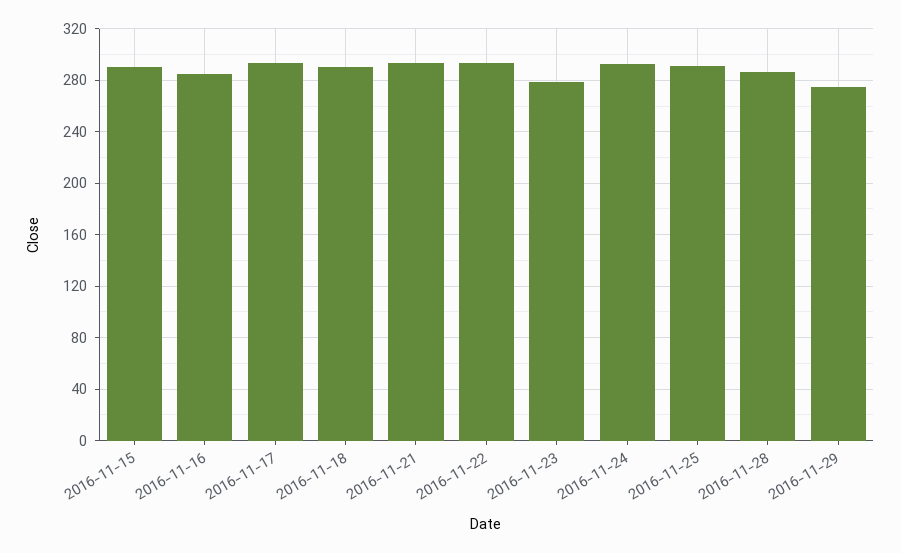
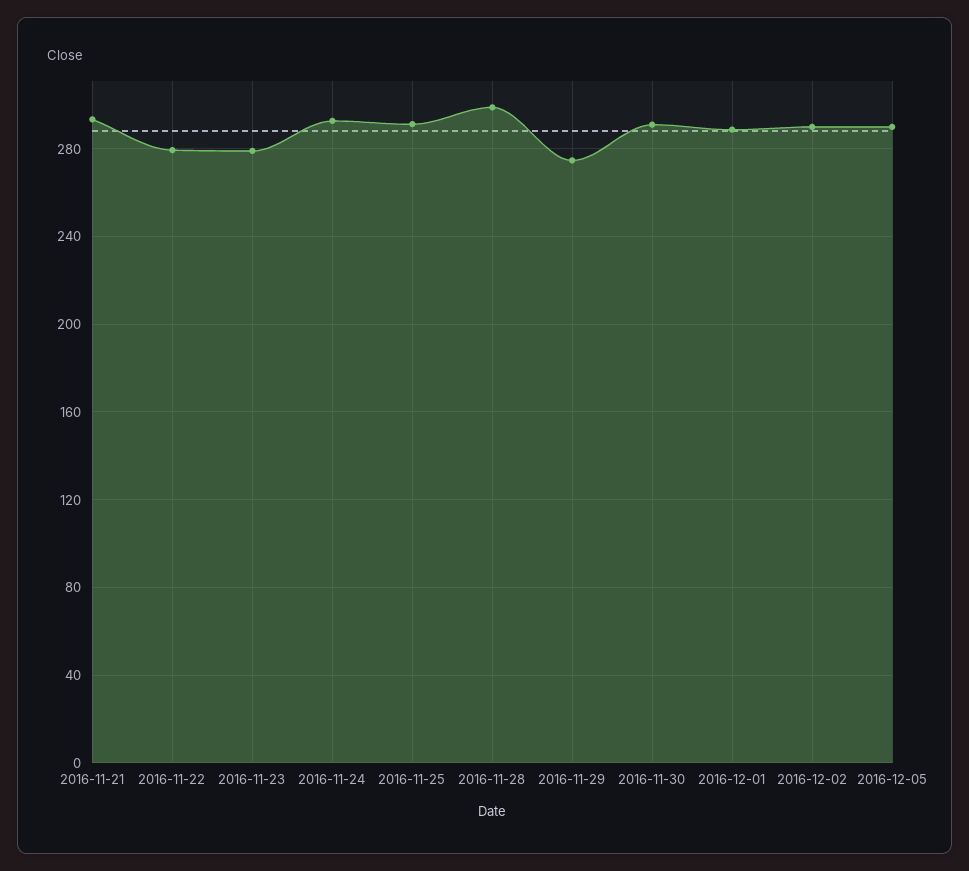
2016-11-15: 290 -> none
2016-11-16: 285 -> none
2016-11-17: 295 -> none
2016-11-18: 290 -> none
2016-11-22: 295 -> 280
2016-11-28: 285 -> 300
2016-11-30: none -> 290
2016-12-01: none -> 290
2016-12-02: none -> 290
2016-12-05: none -> 290

